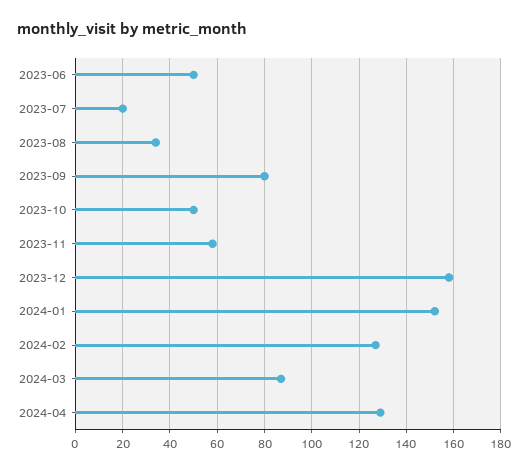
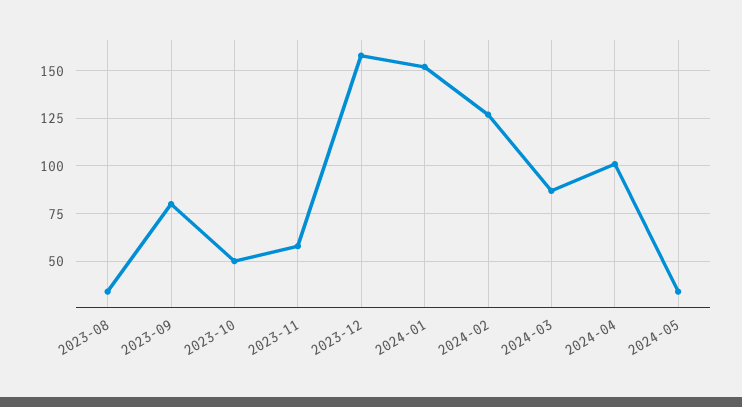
2023-06: 50 -> none
2023-07: 20 -> none
2024-04: 130 -> 100
2024-05: none -> 35

